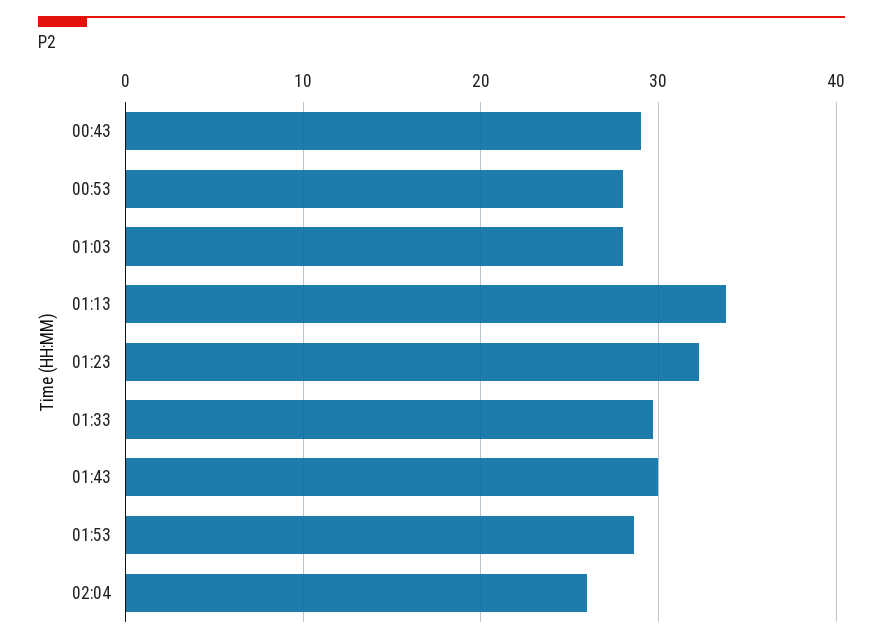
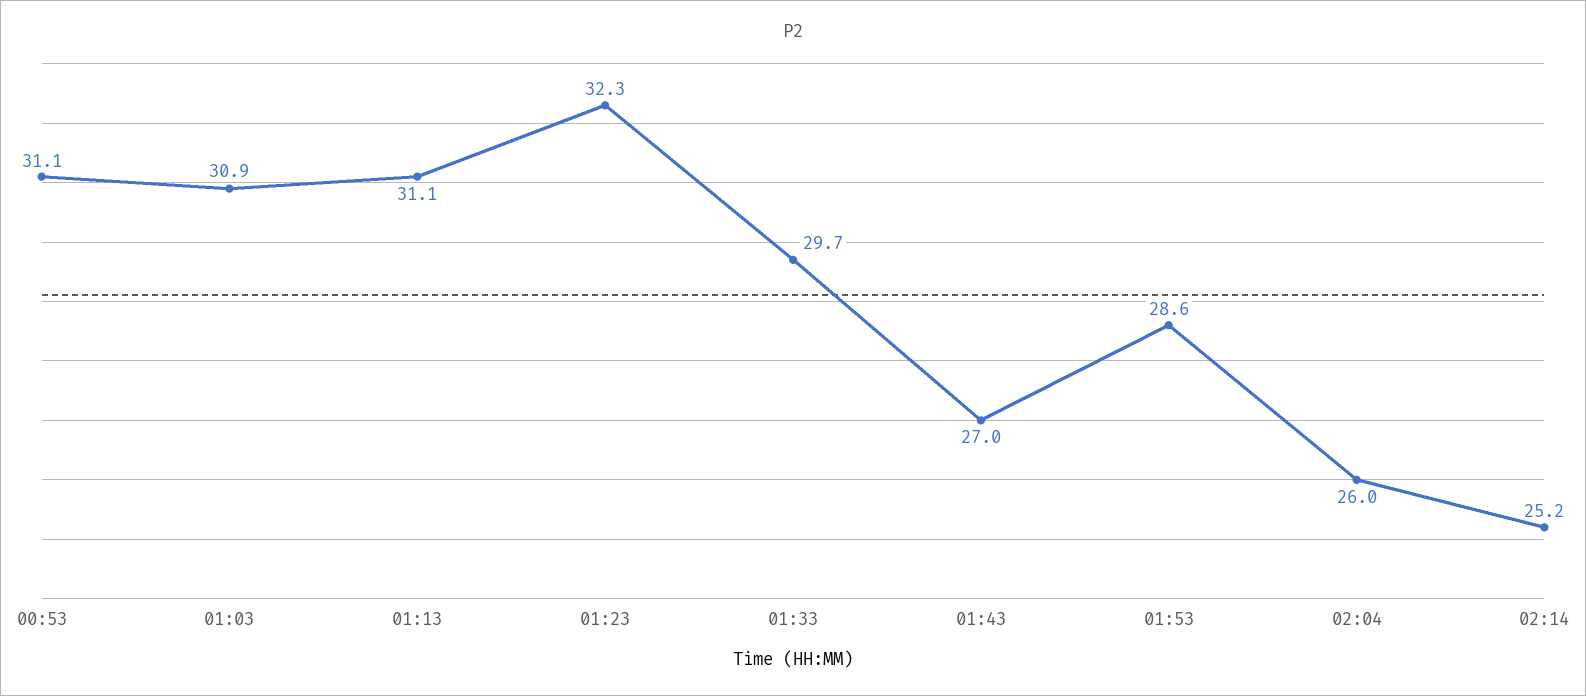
00:43: 29 -> none
00:53: 28 -> 31.1
01:03: 28 -> 30.9
01:13: 34 -> 31.1
01:43: 30 -> 27
02:14: none -> 25.2

